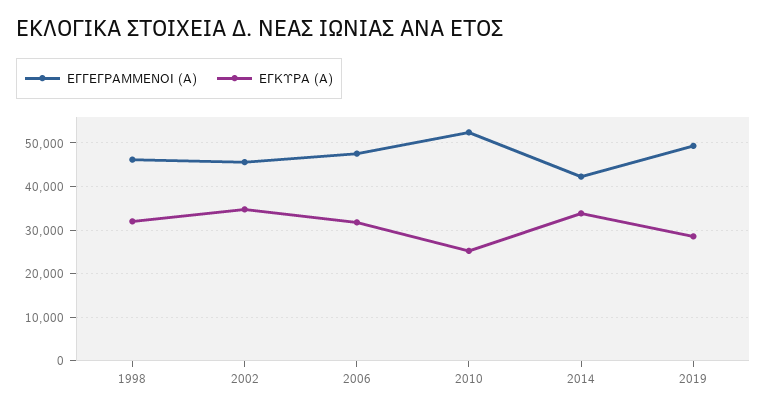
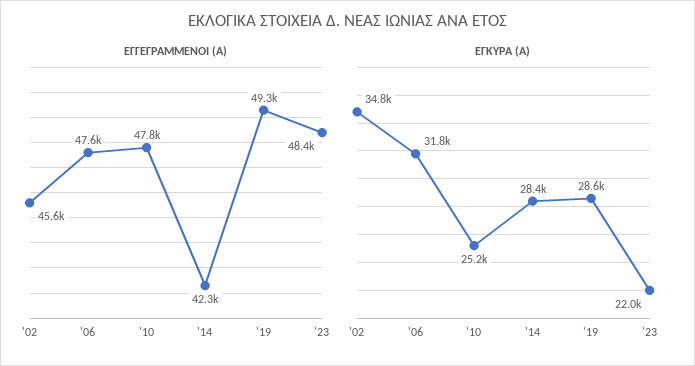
ΕΓΓΕΓΡΑΜΜΕΝΟΙ (Α), 1998: 46000 -> none
ΕΓΚΥΡΑ (Α), 1998: 32000 -> none
ΕΓΓΕΓΡΑΜΜΕΝΟΙ (Α), 2010: 52000 -> 47800
ΕΓΚΥΡΑ (Α), 2014: 34000 -> 28400
ΕΓΓΕΓΡΑΜΜΕΝΟΙ (Α), '23: none -> 48400
ΕΓΚΥΡΑ (Α), '23: none -> 22000

